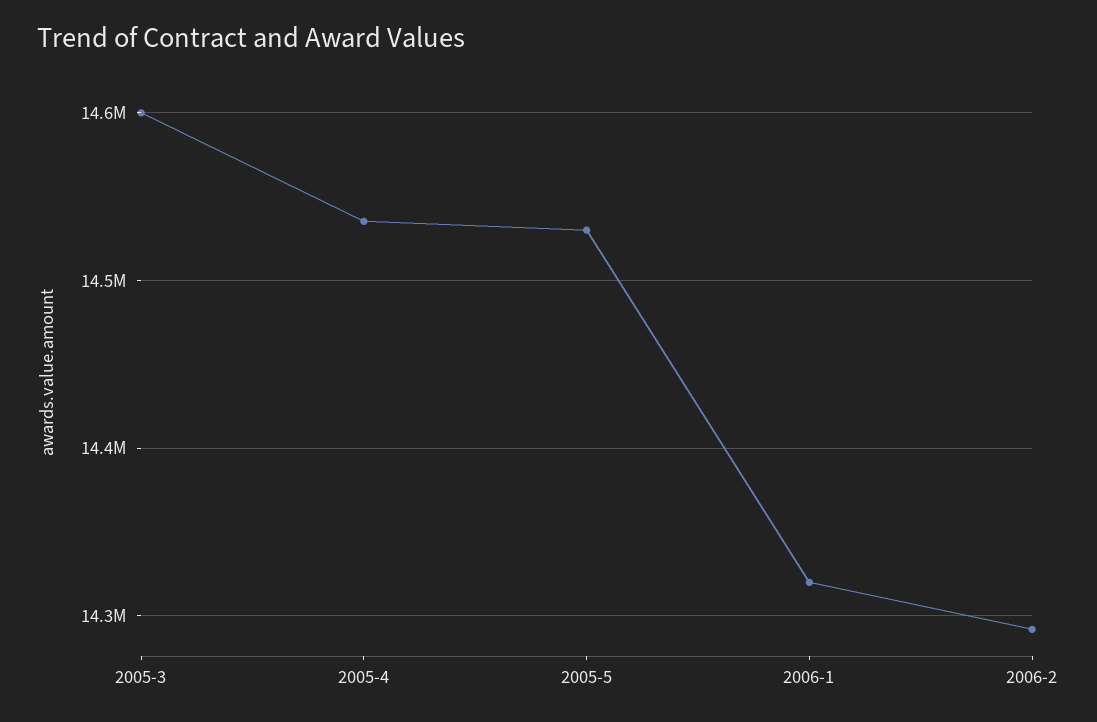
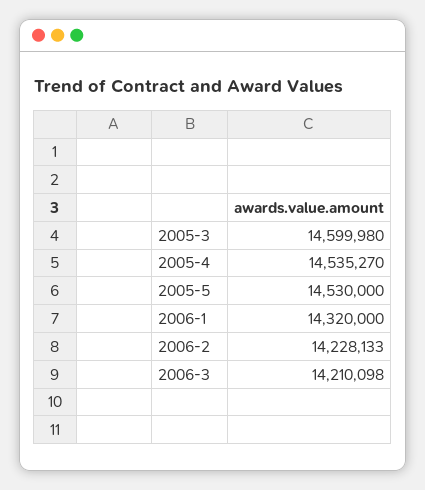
2006-2: 14290000 -> 14228133
2006-3: none -> 14210098

